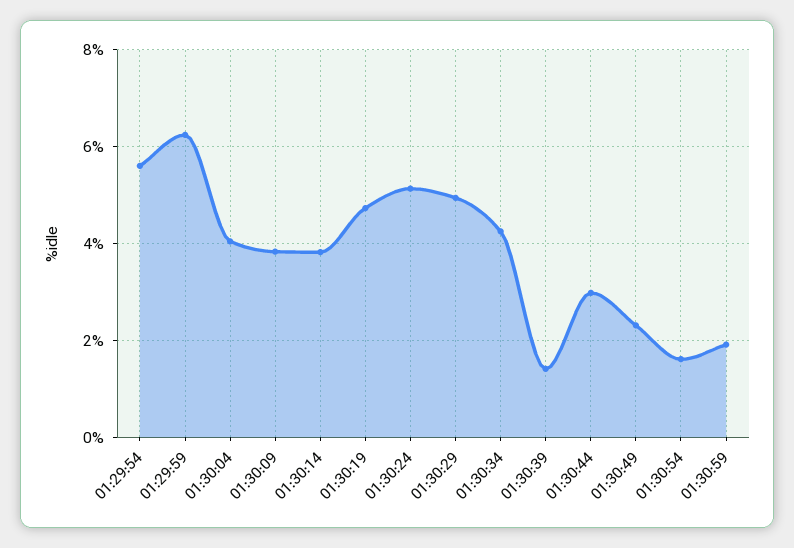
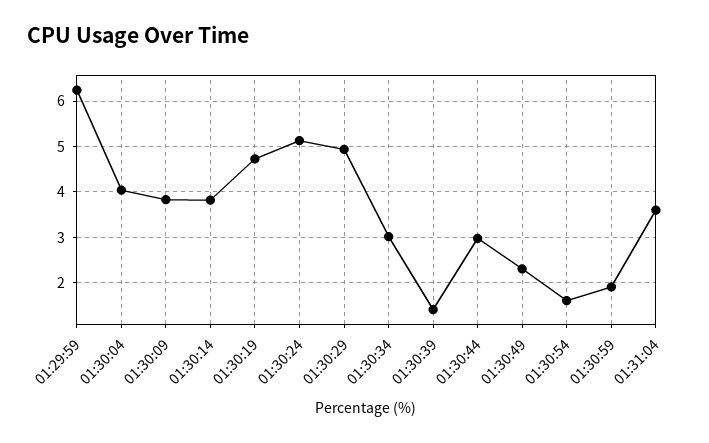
01:29:54: 5.6 -> none
01:30:34: 4.2 -> 3
01:31:04: none -> 3.6

